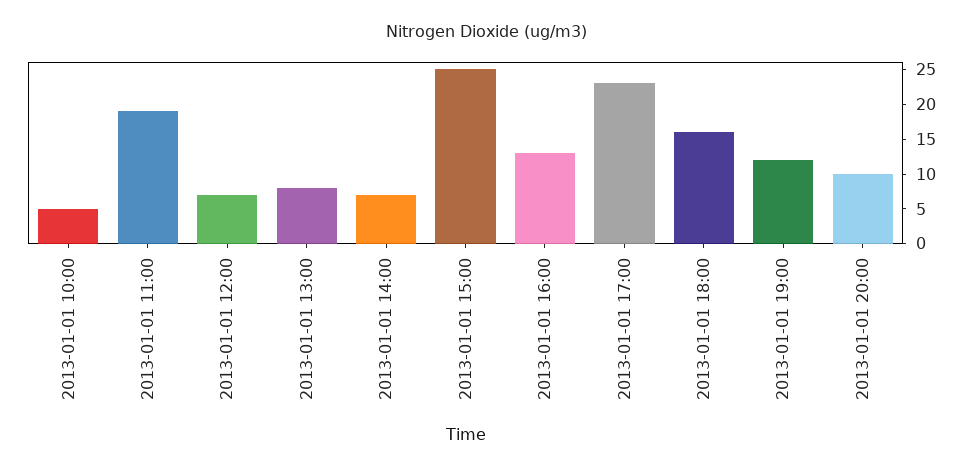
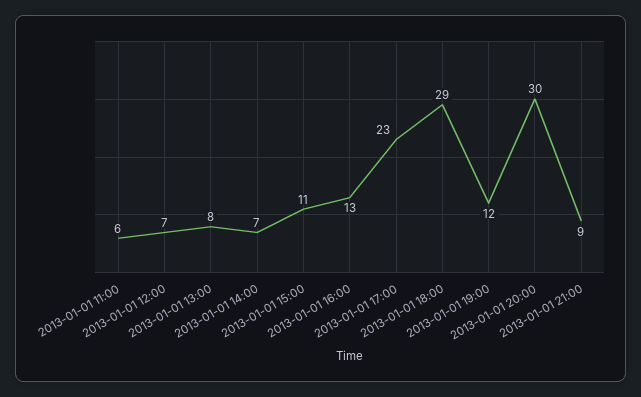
2013-01-01 10:00: 5 -> none
2013-01-01 11:00: 20 -> 6
2013-01-01 15:00: 25 -> 11
2013-01-01 18:00: 15 -> 29
2013-01-01 20:00: 10 -> 30
2013-01-01 21:00: none -> 9

